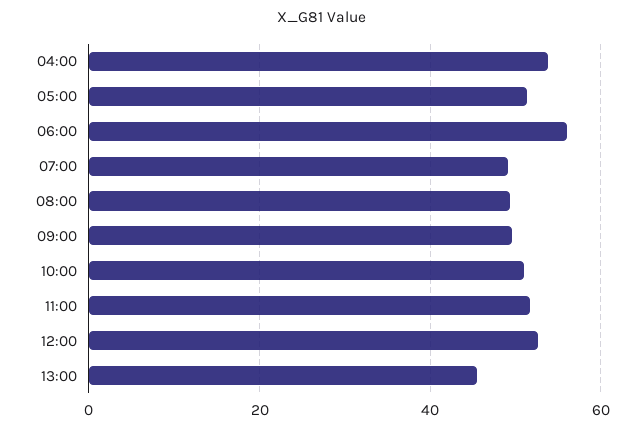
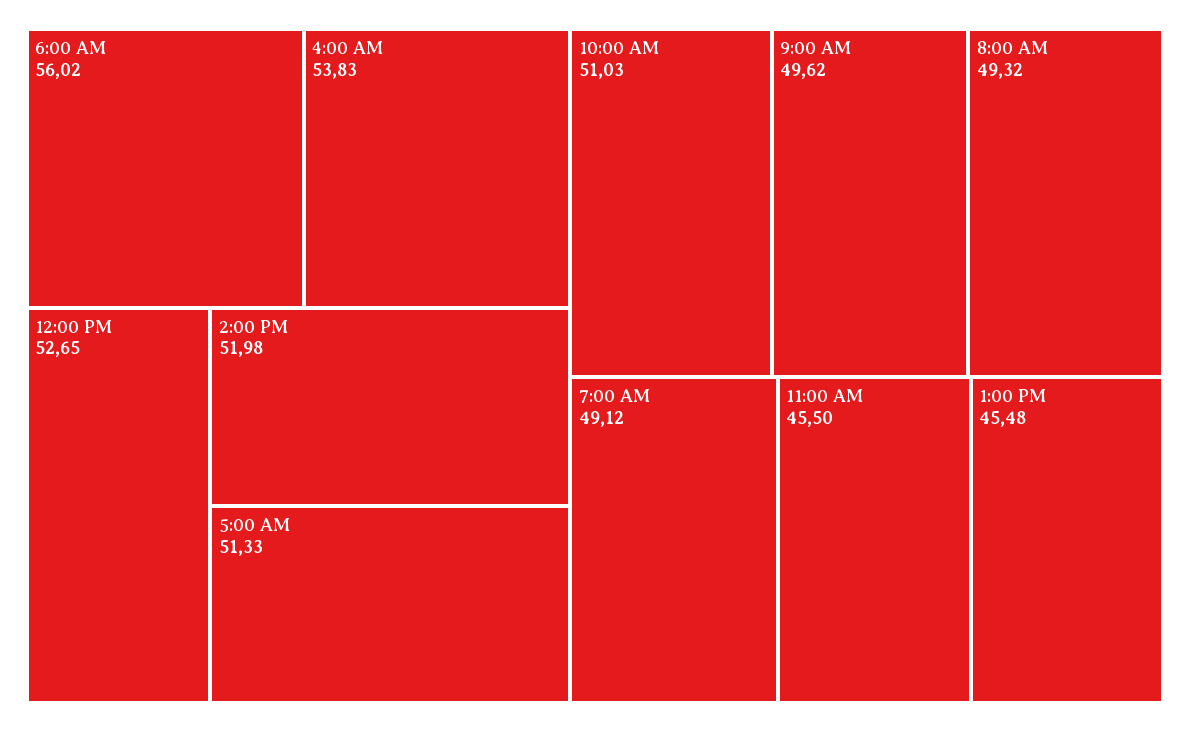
11:00: 52 -> 45.5
2:00 PM: none -> 51.98

